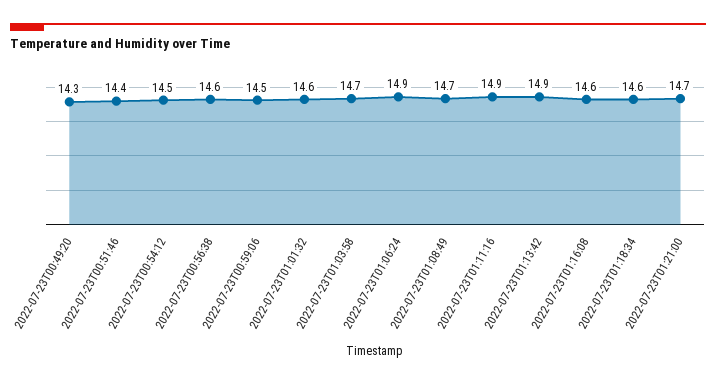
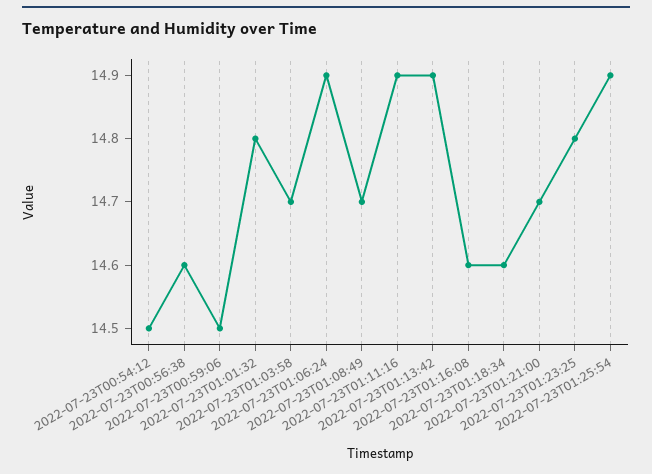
2022-07-23T00:49:20: 14.3 -> none
2022-07-23T00:51:46: 14.4 -> none
2022-07-23T01:01:32: 14.6 -> 14.8
2022-07-23T01:23:25: none -> 14.8
2022-07-23T01:25:54: none -> 14.9

